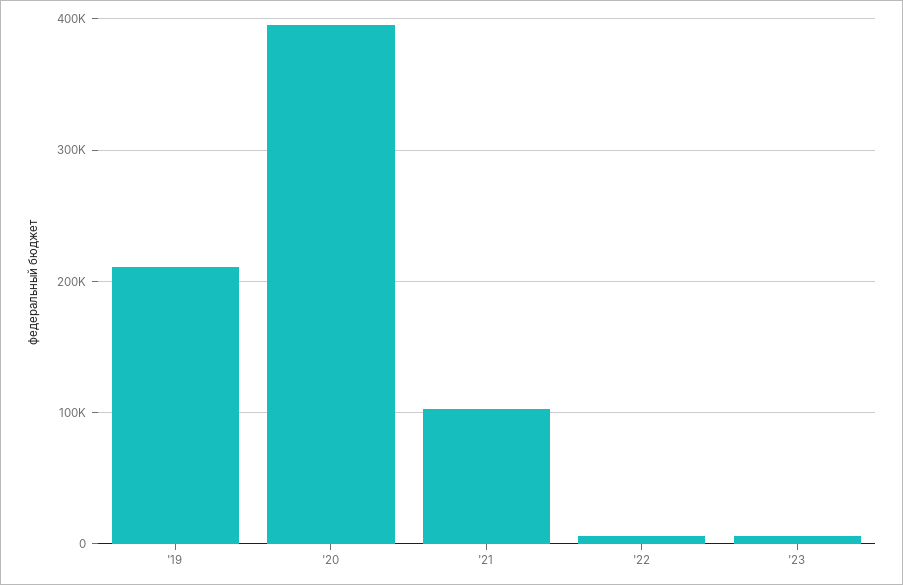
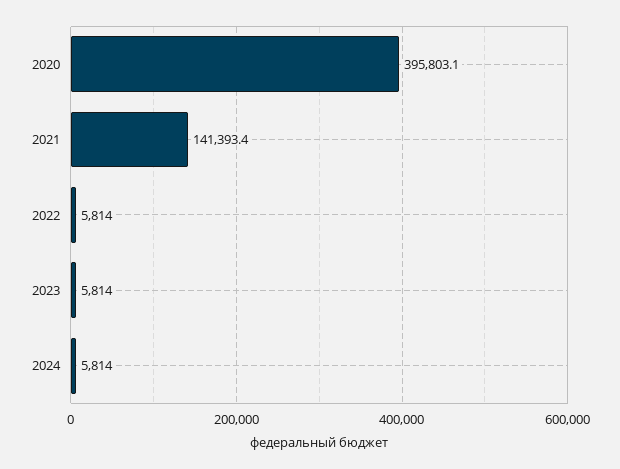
'19: 210000 -> none
'21: 100000 -> 141393.4
2024: none -> 5814

